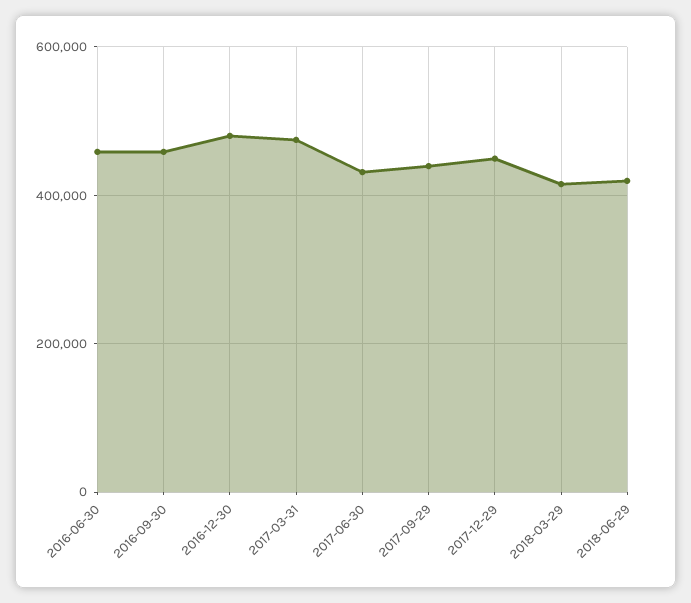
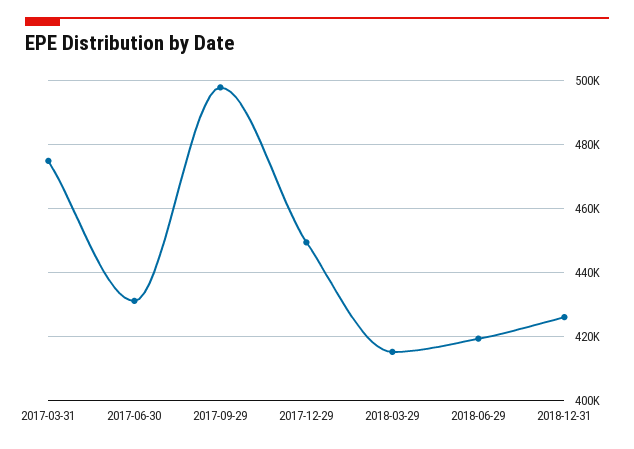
2016-06-30: 460000 -> none
2016-09-30: 460000 -> none
2016-12-30: 480000 -> none
2017-09-29: 440000 -> 498000
2018-12-31: none -> 426000

